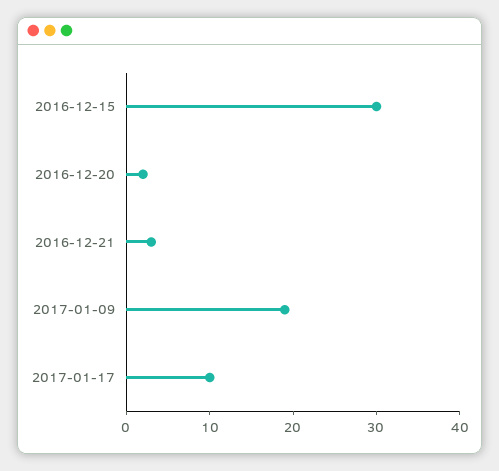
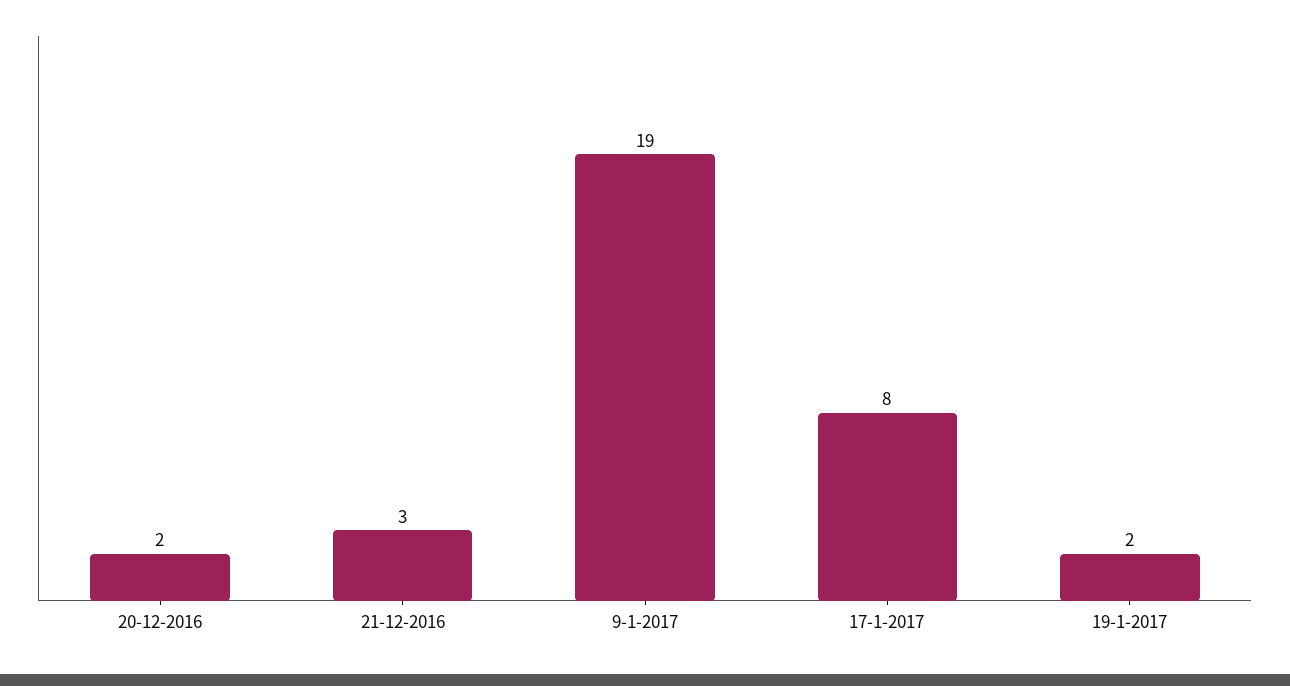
2016-12-15: 30 -> none
2017-01-17: 10 -> 8
19-1-2017: none -> 2

